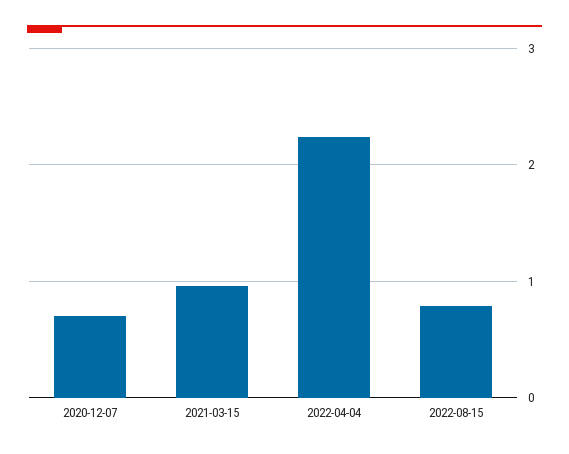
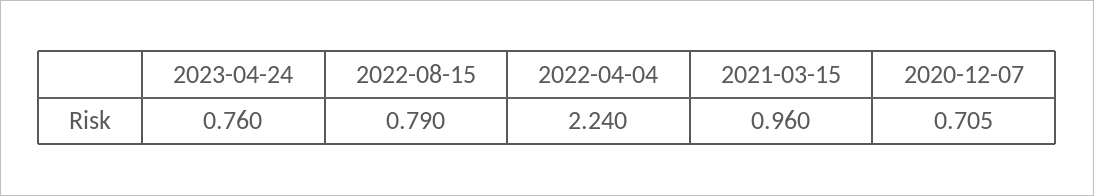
2023-04-24: none -> 0.76

